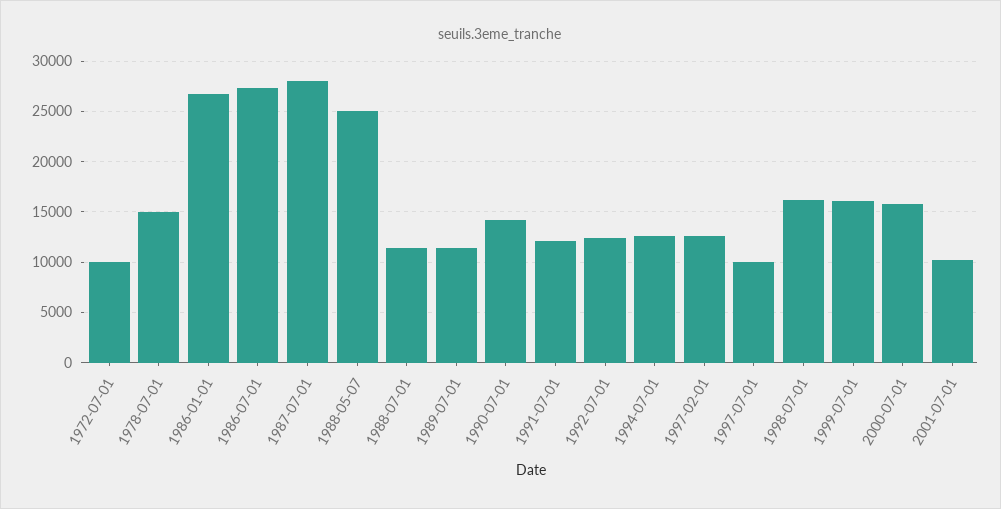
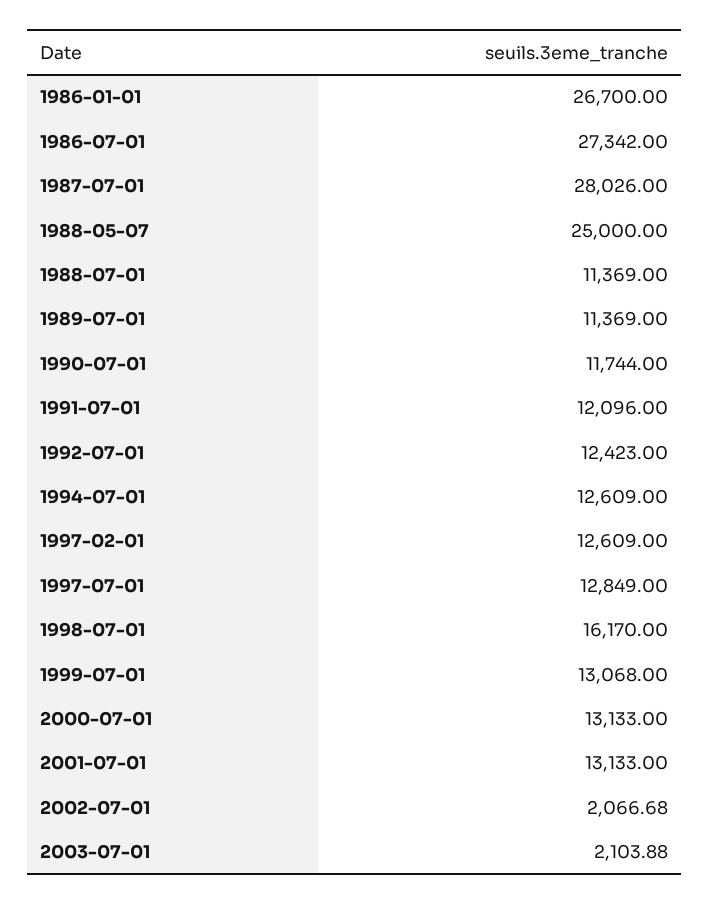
1972-07-01: 10000 -> none
1978-07-01: 15000 -> none
1990-07-01: 14000 -> 11744
1997-07-01: 10000 -> 12849
1999-07-01: 16000 -> 13068
2000-07-01: 16000 -> 13133
2001-07-01: 10000 -> 13133
2002-07-01: none -> 2066.68
2003-07-01: none -> 2103.88

